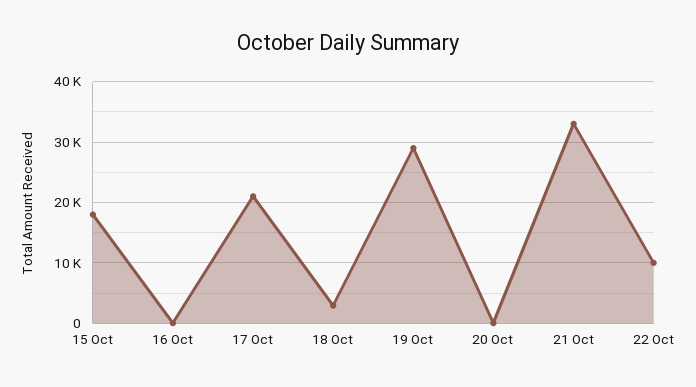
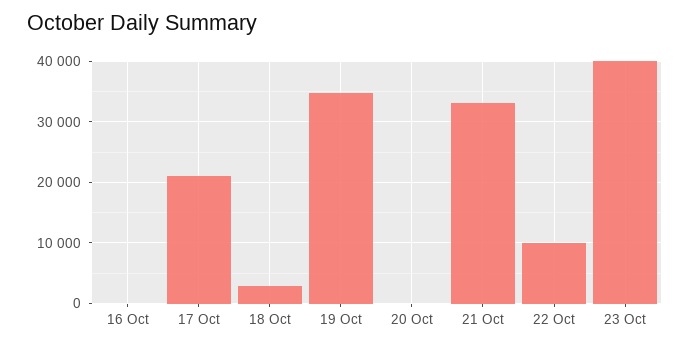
15 Oct: 18000 -> none
19 Oct: 29000 -> 35000
23 Oct: none -> 40000

